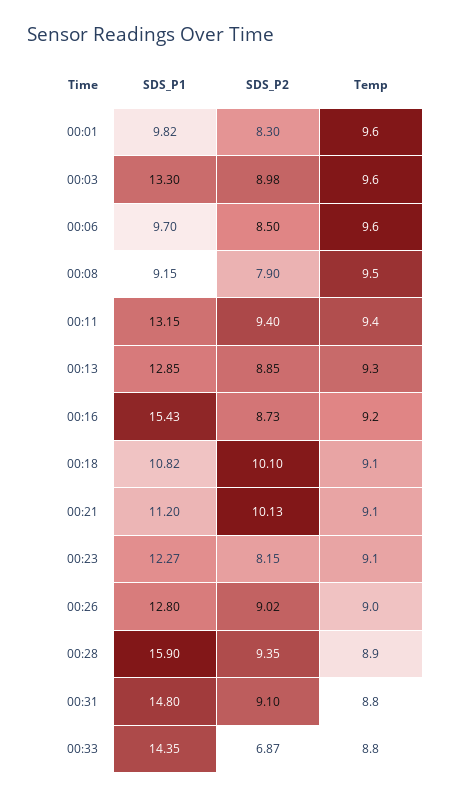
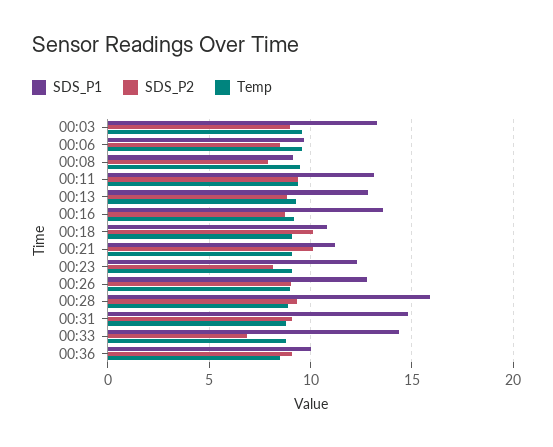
SDS_P1, 00:01: 9.82 -> none
SDS_P2, 00:01: 8.3 -> none
Temp, 00:01: 9.6 -> none
SDS_P1, 00:16: 15.43 -> 13.5
SDS_P1, 00:36: none -> 10
SDS_P2, 00:36: none -> 9
Temp, 00:36: none -> 8.5

